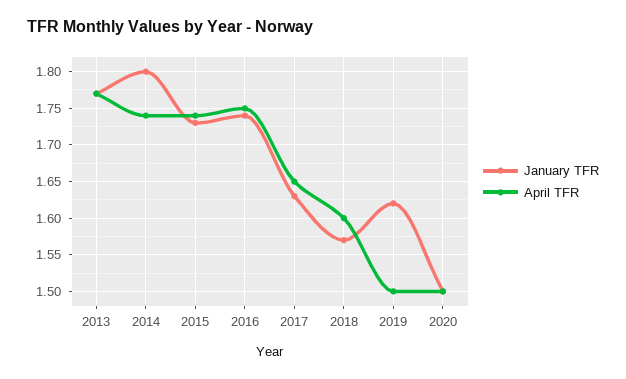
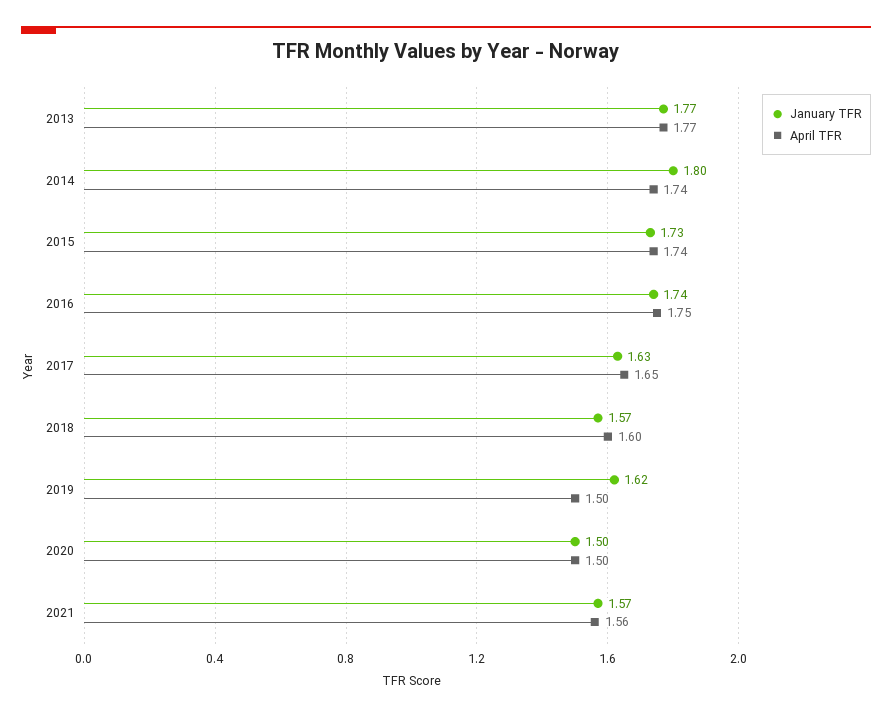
January TFR, 2021: none -> 1.57
April TFR, 2021: none -> 1.56

